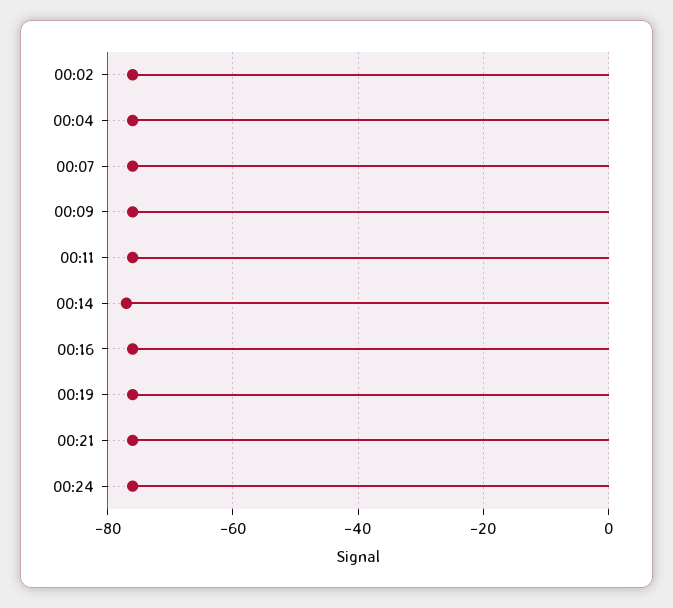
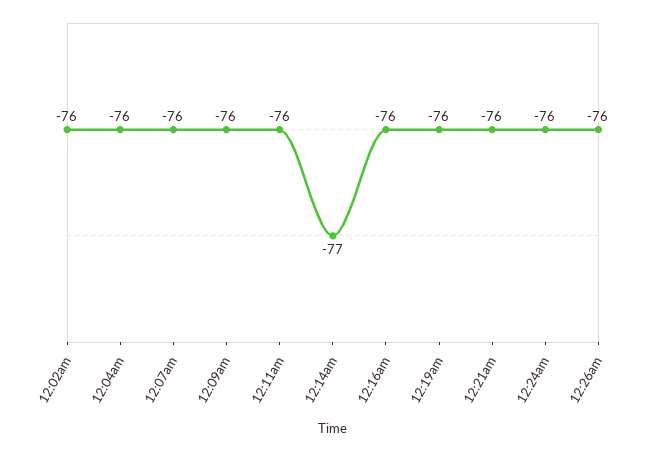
12:26am: none -> -76

